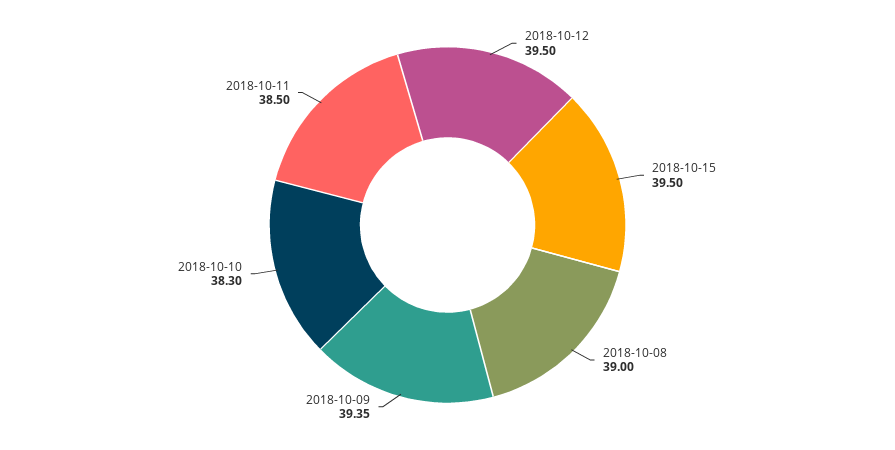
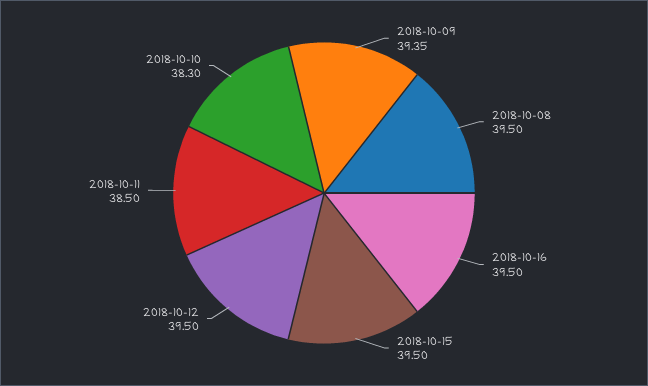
2018-10-08: 39 -> 39.5
2018-10-16: none -> 39.5

